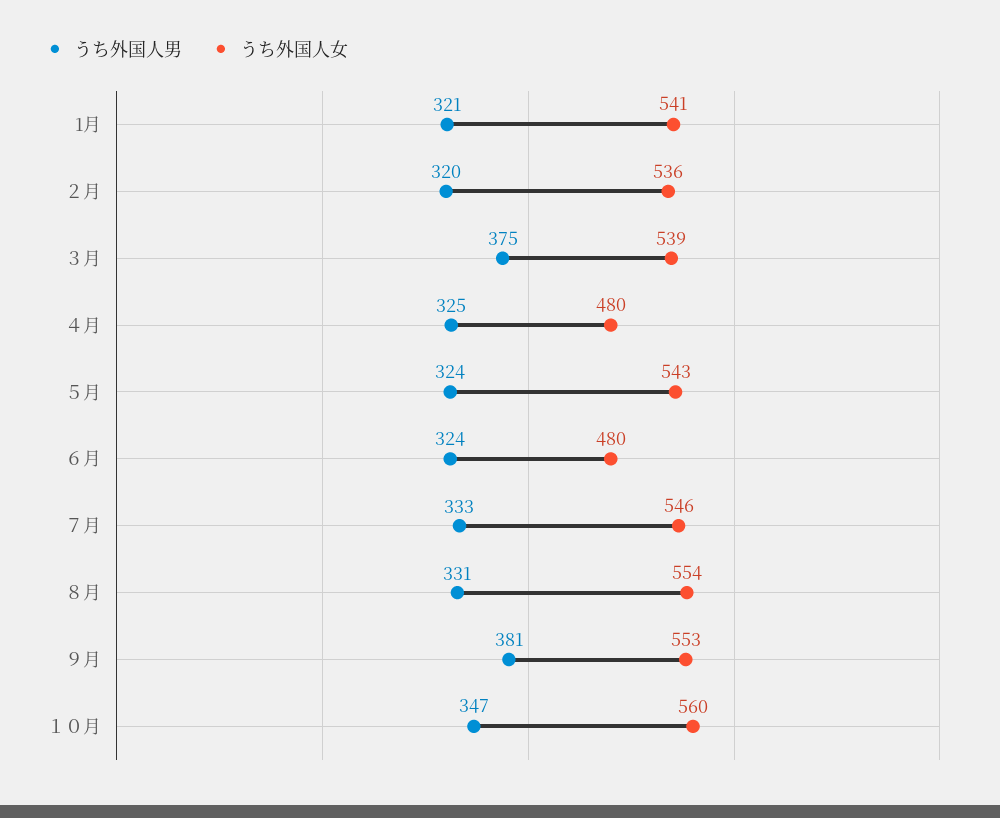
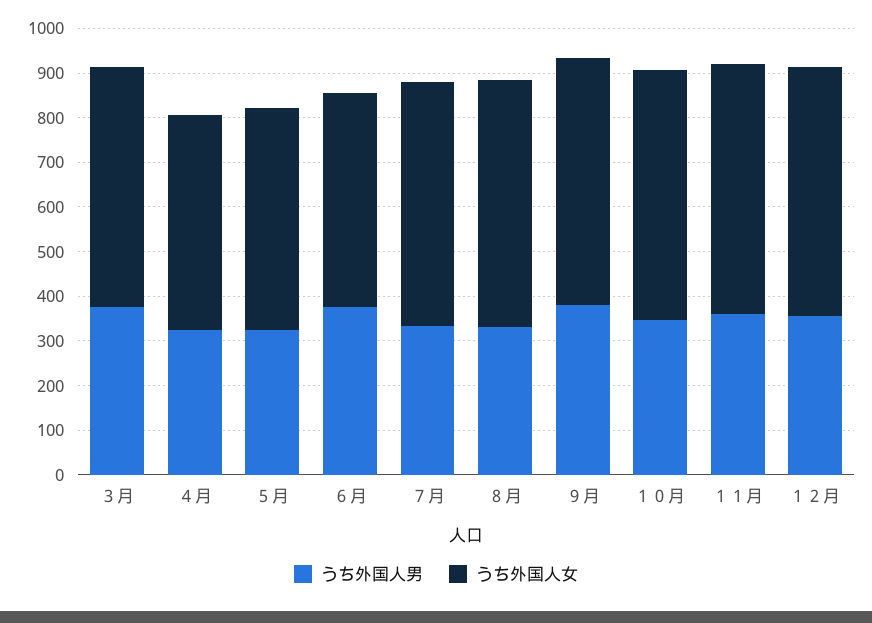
うち外国人男, 1月: 321 -> none
うち外国人女, 1月: 541 -> none
うち外国人男, ２月: 320 -> none
うち外国人女, ２月: 536 -> none
うち外国人女, ５月: 543 -> 500
うち外国人男, ６月: 324 -> 380
うち外国人男, １１月: none -> 360
うち外国人女, １１月: none -> 560
うち外国人男, １２月: none -> 360
うち外国人女, １２月: none -> 560

